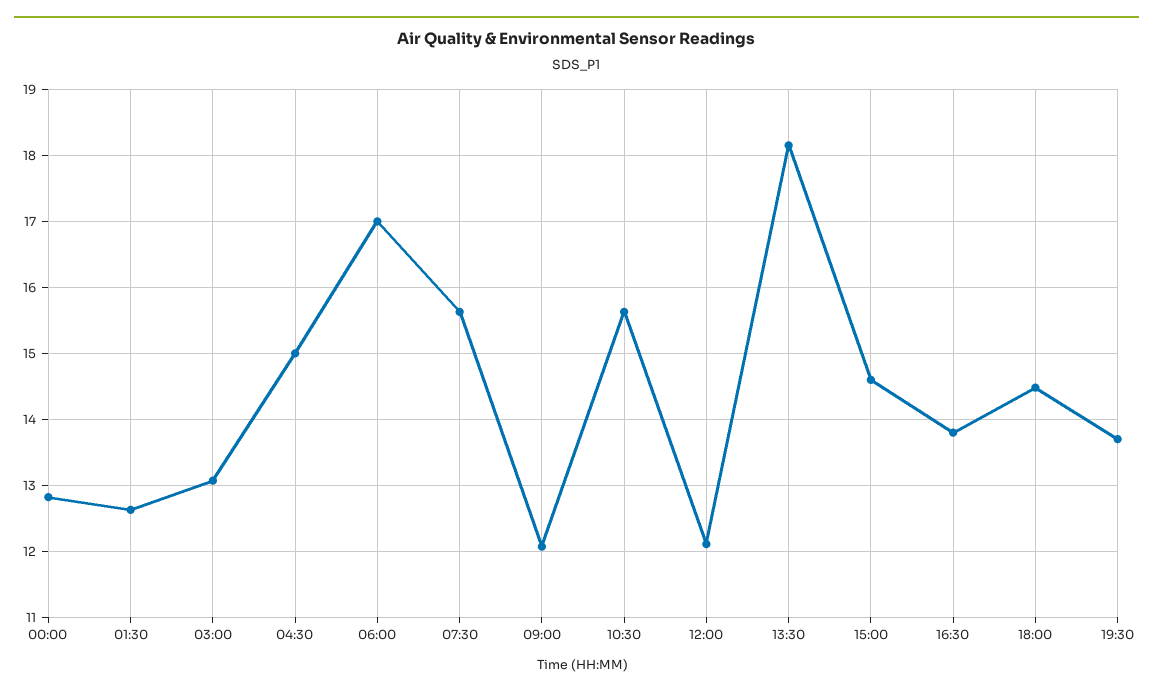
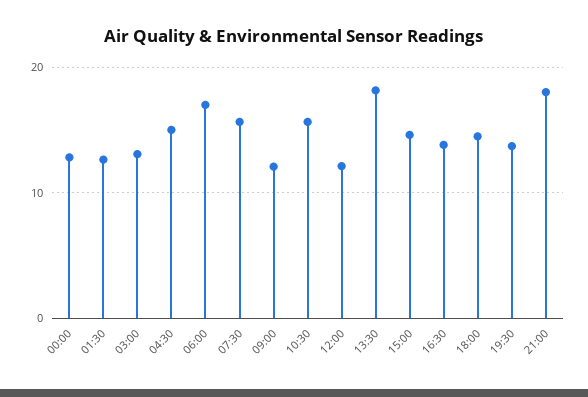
21:00: none -> 18

